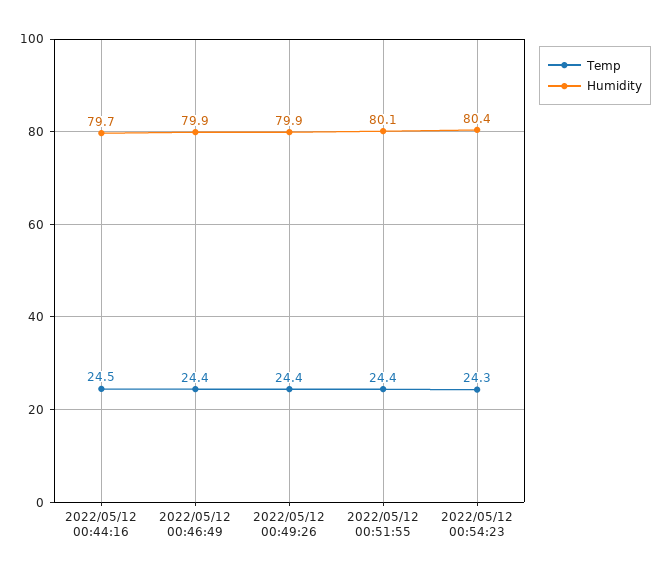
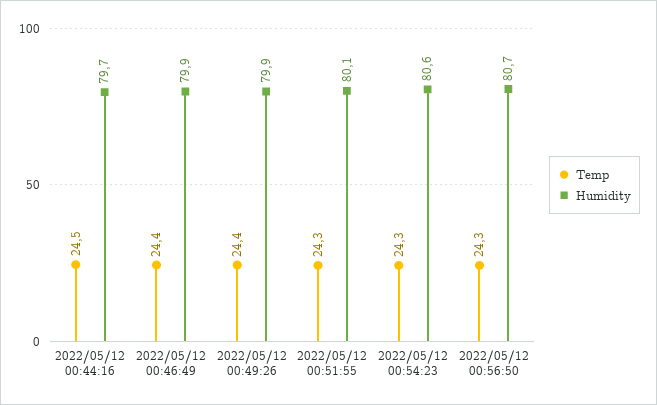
Temp, 2022/05/12 00:51:55: 24.4 -> 24.3
Humidity, 2022/05/12 00:54:23: 80.4 -> 80.6
Temp, 2022/05/12 00:56:50: none -> 24.3
Humidity, 2022/05/12 00:56:50: none -> 80.7

